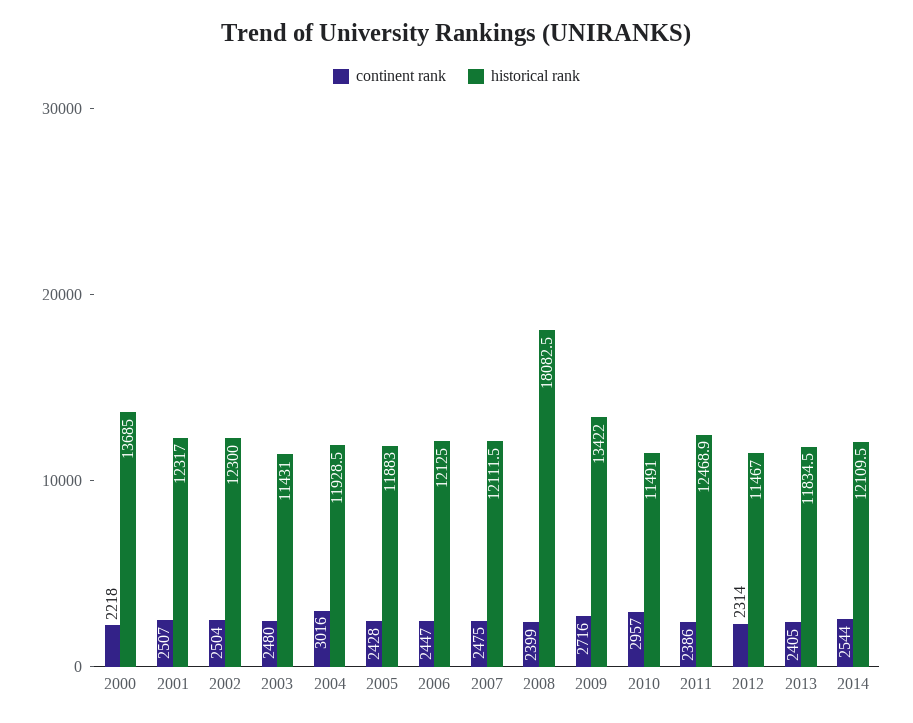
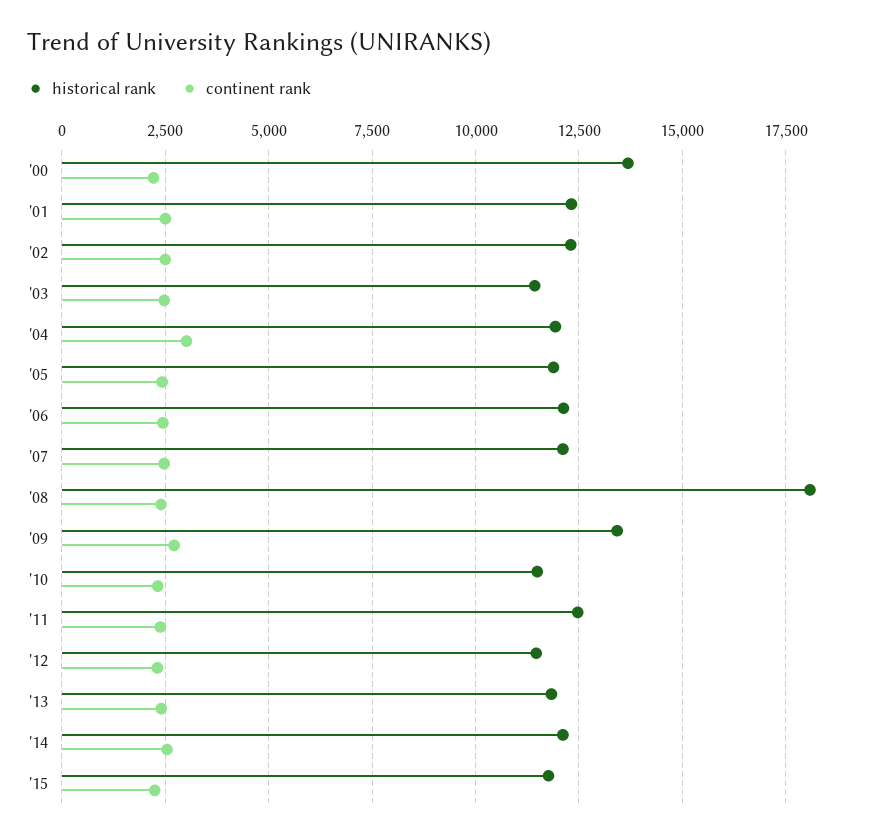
continent rank, 2010: 2957 -> 2250
historical rank, '15: none -> 11750
continent rank, '15: none -> 2250

